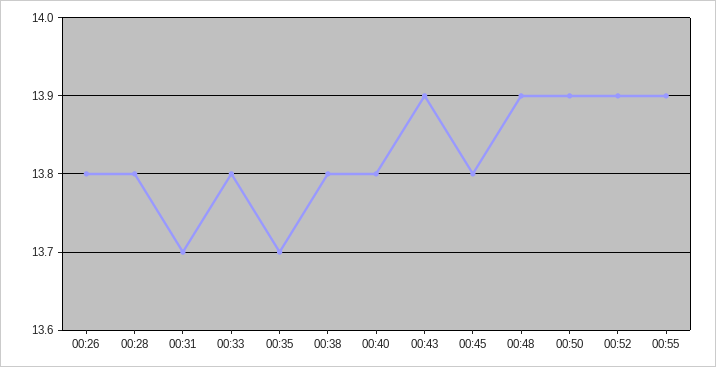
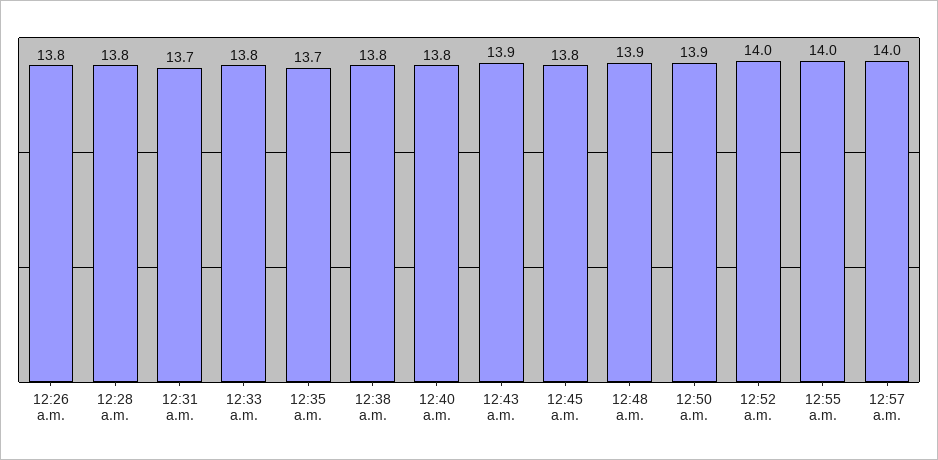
00:52: 13.9 -> 14
00:55: 13.9 -> 14
12:57 a.m.: none -> 14

